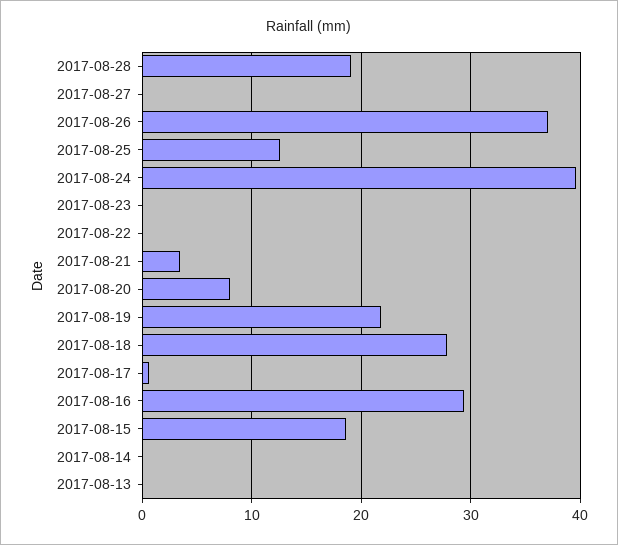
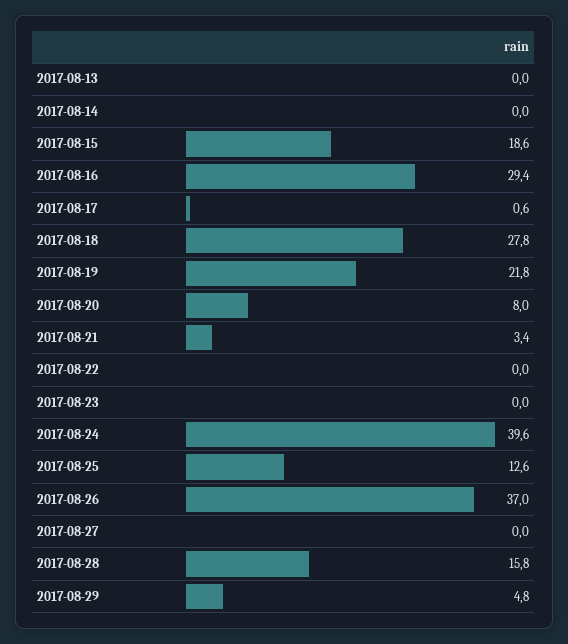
2017-08-28: 19 -> 15.8
2017-08-29: none -> 4.8

